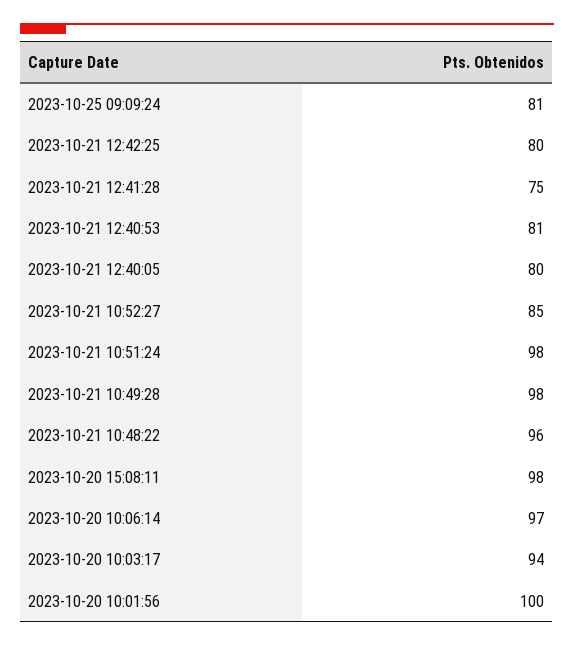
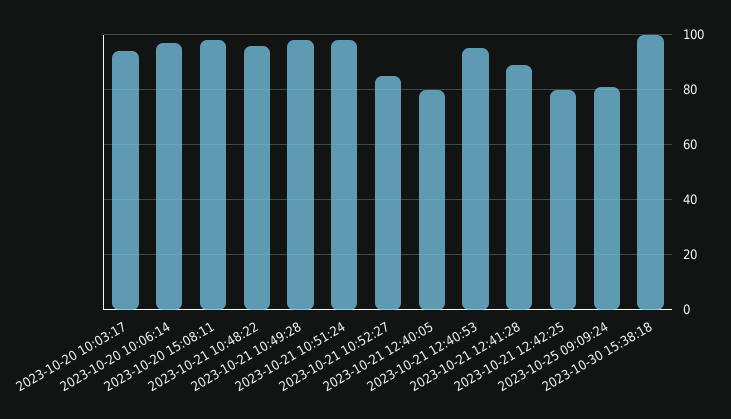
2023-10-21 12:41:28: 75 -> 90
2023-10-21 12:40:53: 81 -> 95
2023-10-20 10:01:56: 100 -> none
2023-10-30 15:38:18: none -> 100

